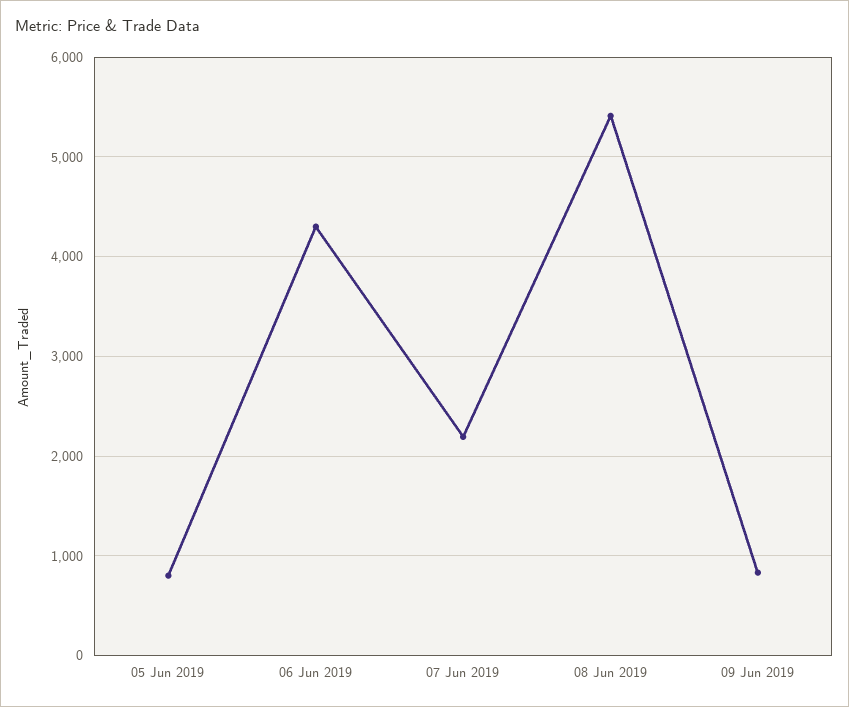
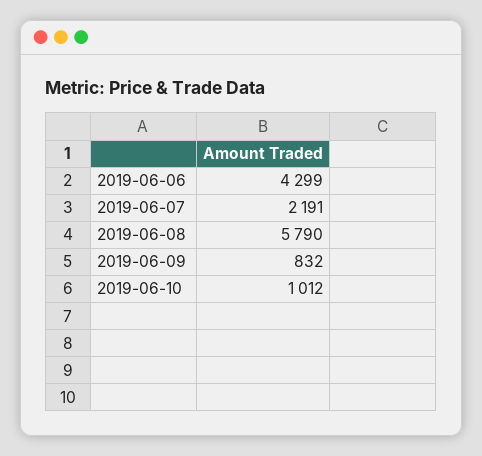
05 Jun 2019: 800 -> none
08 Jun 2019: 5400 -> 5790
2019-06-10: none -> 1012

